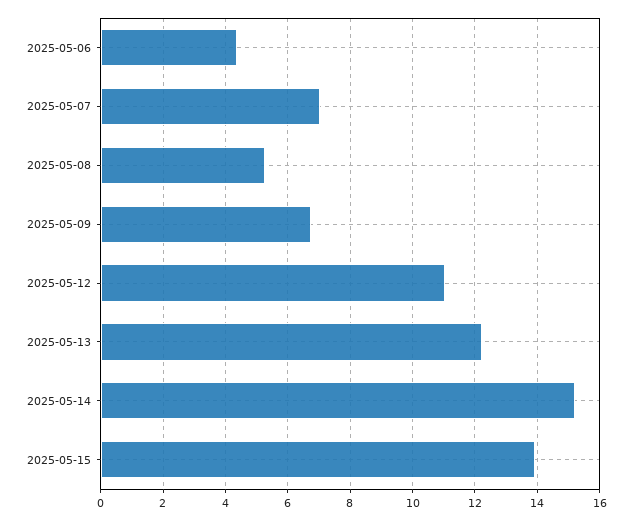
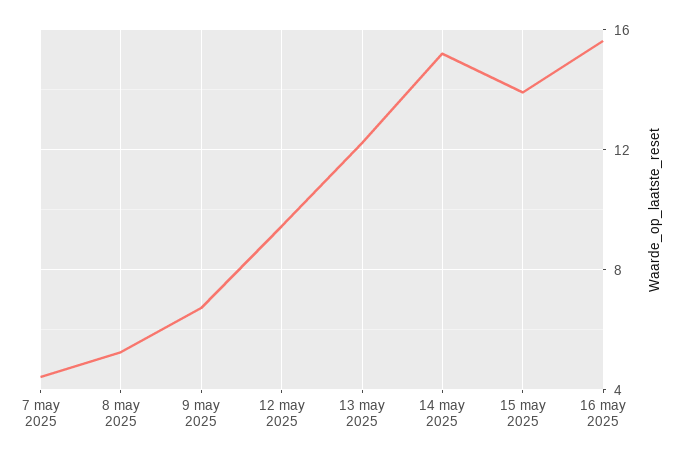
2025-05-06: 4.4 -> none
2025-05-07: 7 -> 4.5
2025-05-12: 11 -> 9.5
16 may 2025: none -> 15.5

